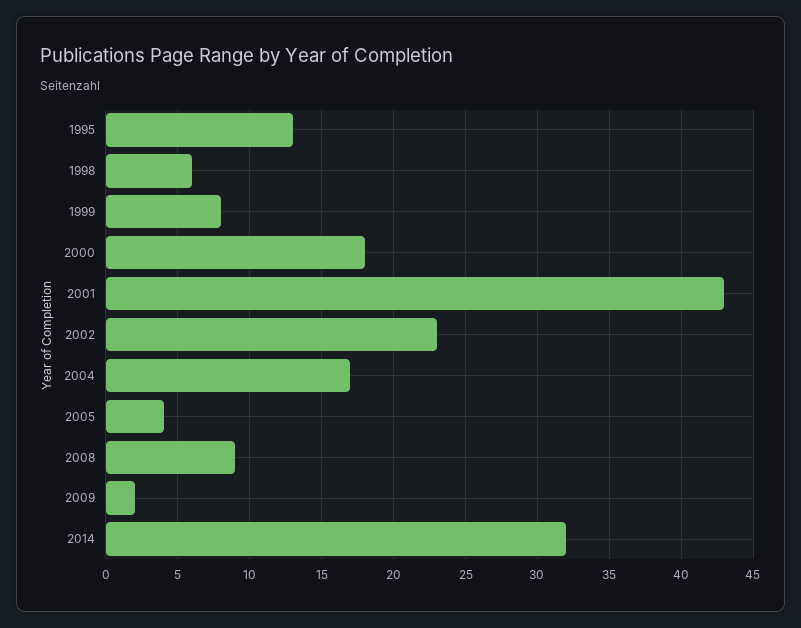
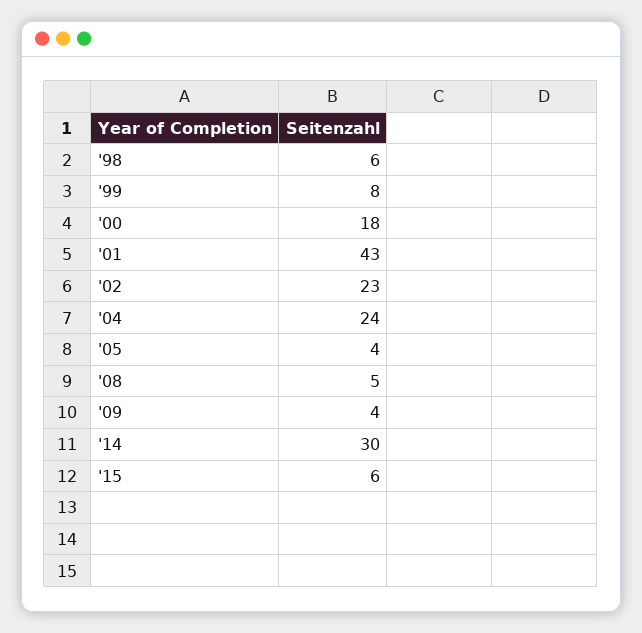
1995: 13 -> none
2004: 17 -> 24
2008: 9 -> 5
2009: 2 -> 4
2014: 32 -> 30
'15: none -> 6

